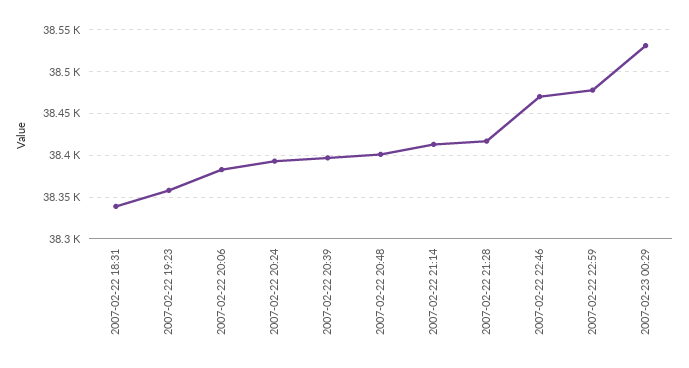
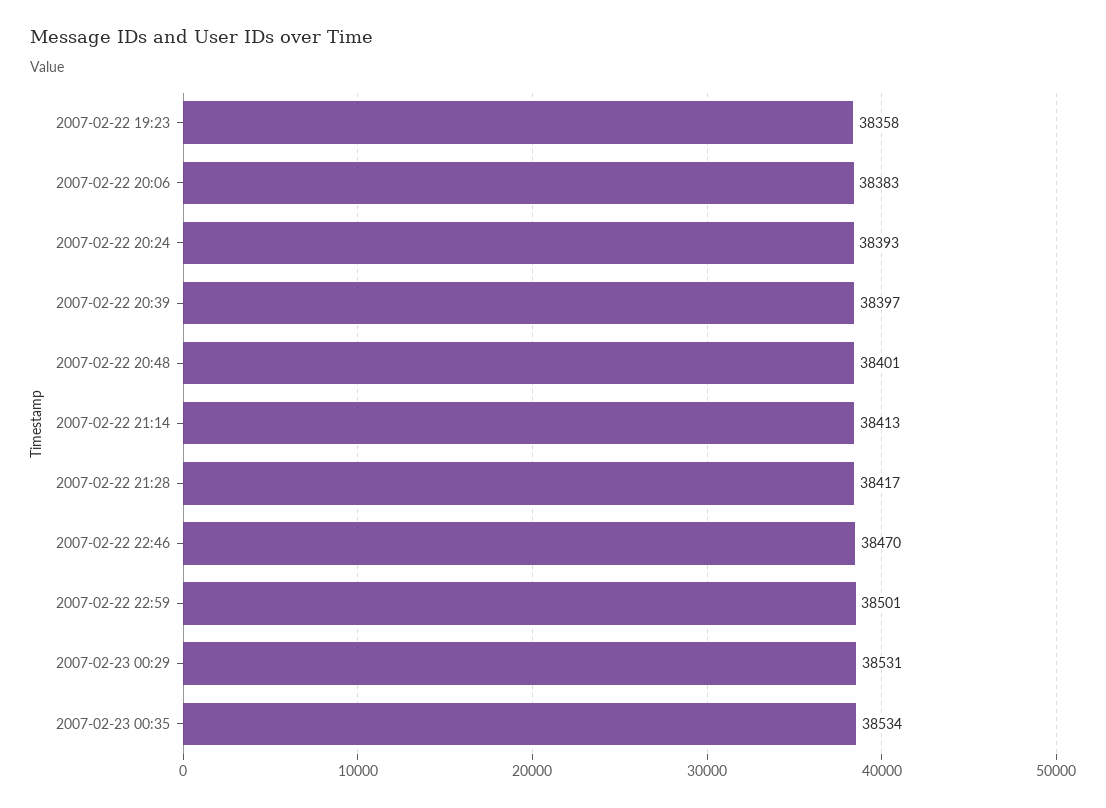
2007-02-22 18:31: 38340 -> none
2007-02-22 22:59: 38480 -> 38501
2007-02-23 00:35: none -> 38534

